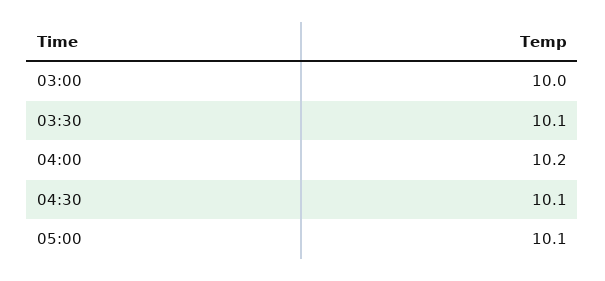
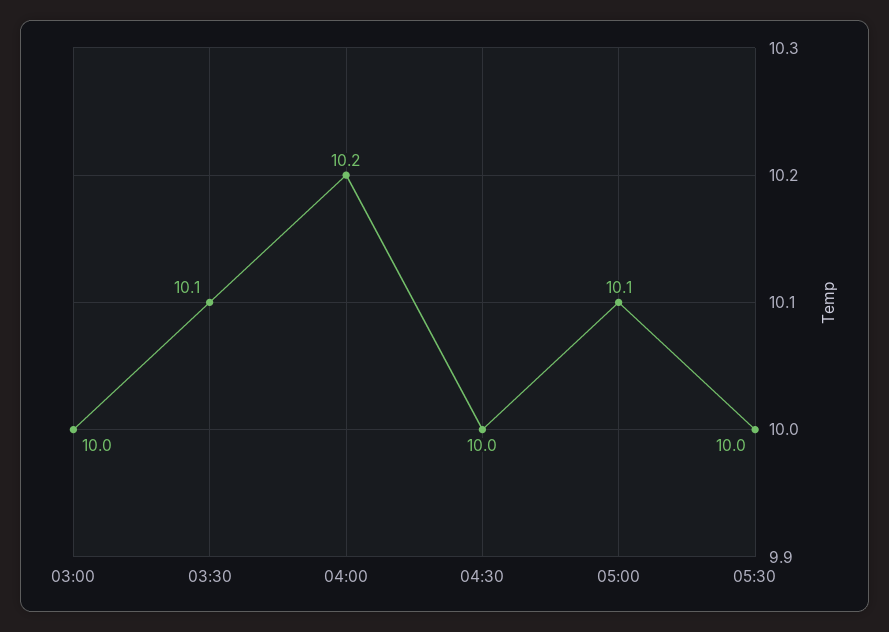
04:30: 10.1 -> 10
05:30: none -> 10

